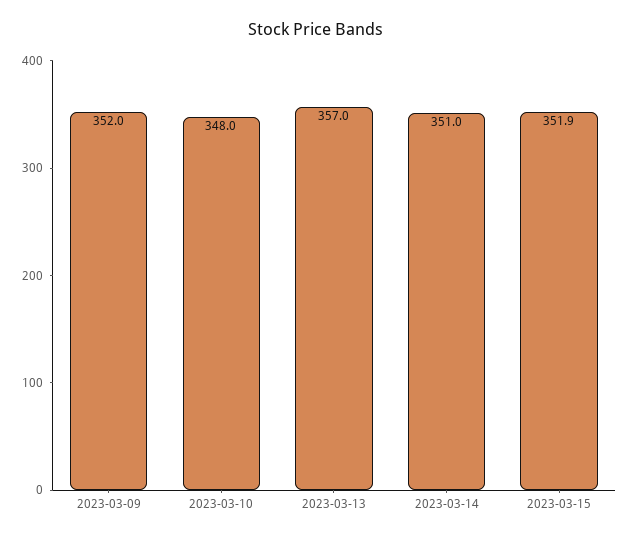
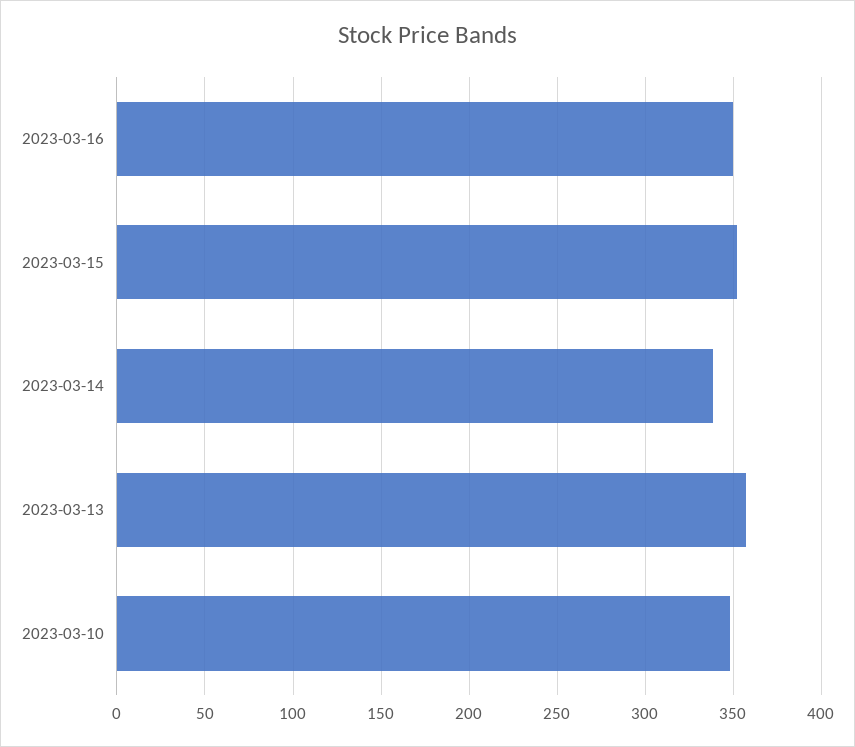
2023-03-09: 352 -> none
2023-03-14: 351 -> 340
2023-03-16: none -> 350

